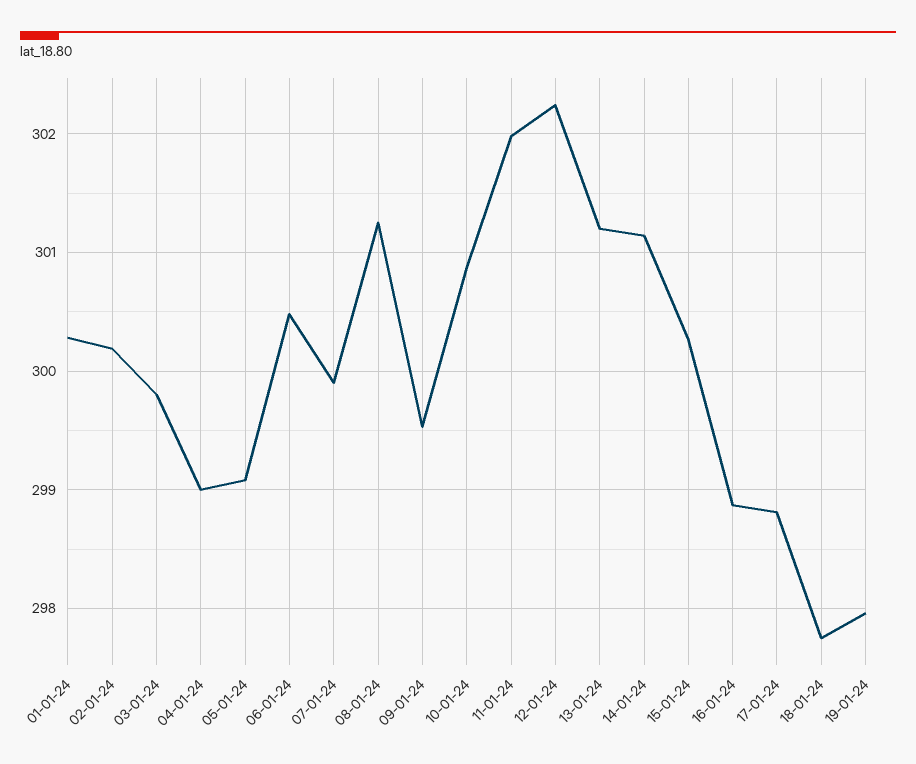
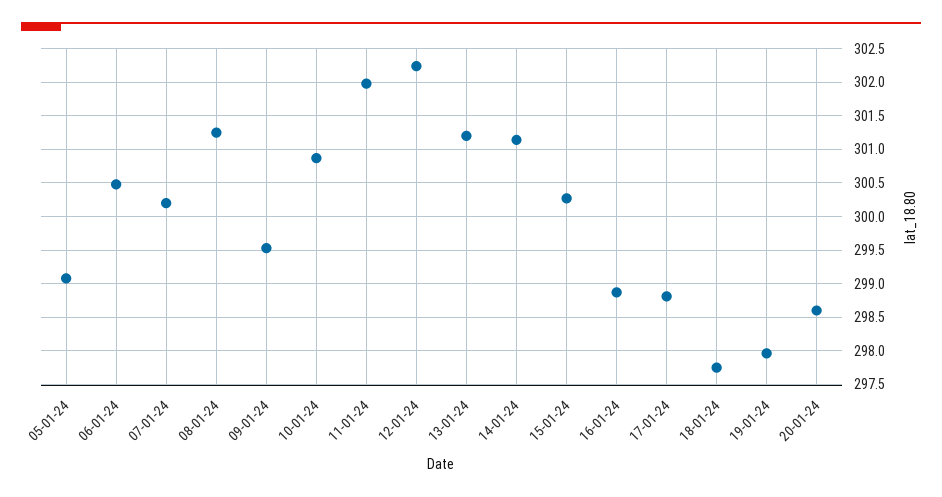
01-01-24: 300.3 -> none
02-01-24: 300.2 -> none
03-01-24: 299.8 -> none
04-01-24: 299 -> none
07-01-24: 299.9 -> 300.2
20-01-24: none -> 298.6

